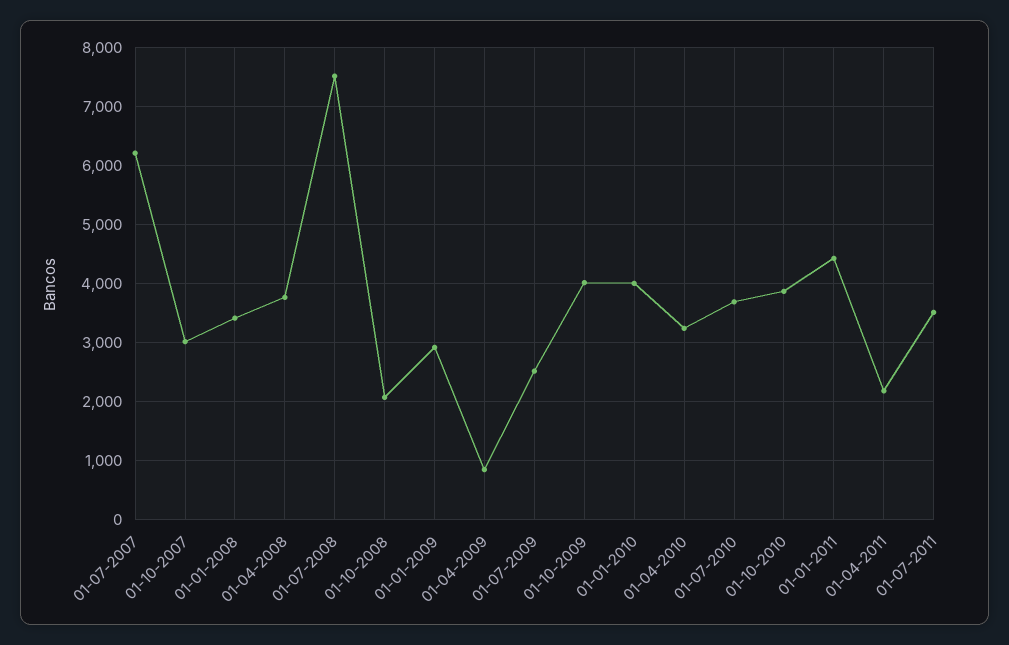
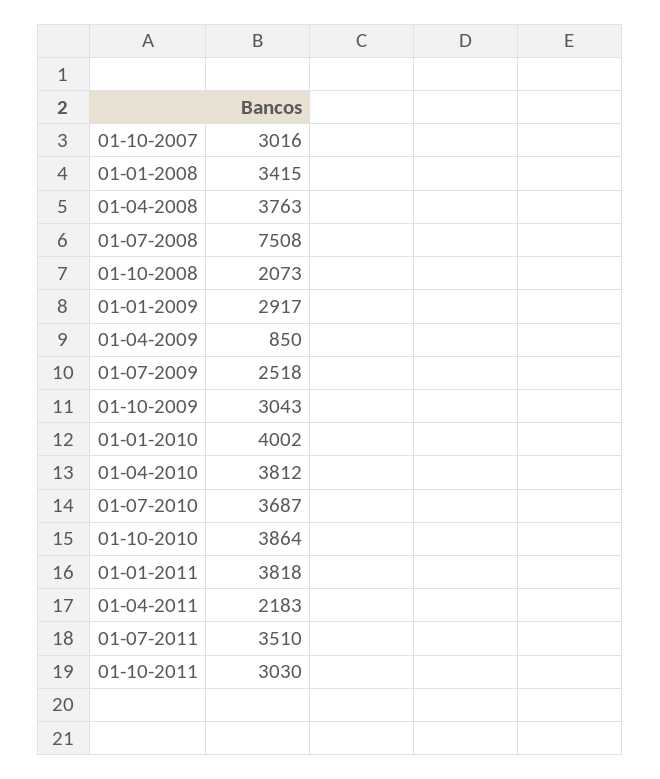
01-07-2007: 6200 -> none
01-10-2009: 4000 -> 3043
01-04-2010: 3200 -> 3812
01-01-2011: 4400 -> 3818
01-10-2011: none -> 3030

